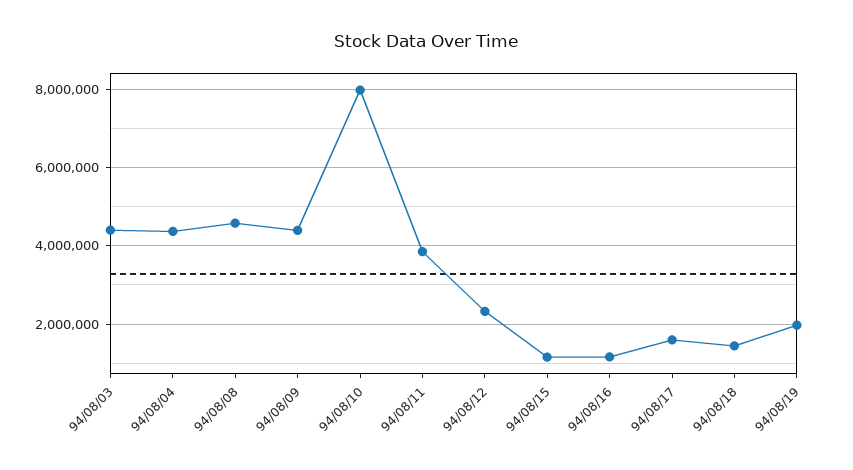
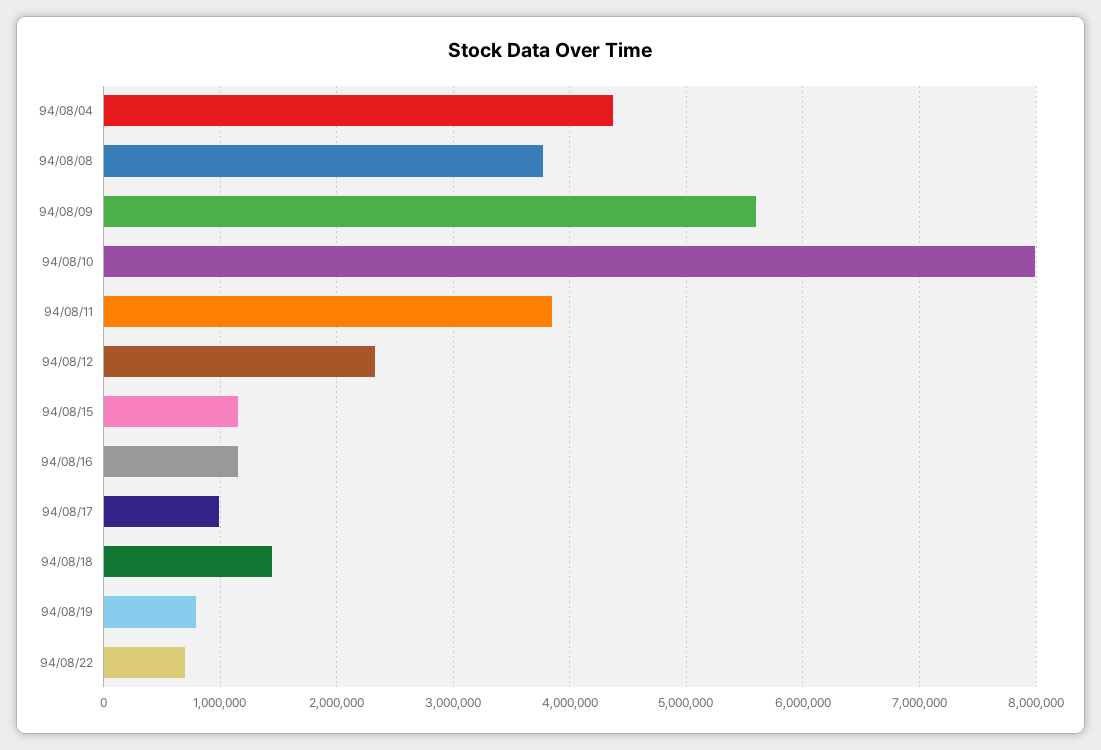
94/08/03: 4400000 -> none
94/08/08: 4600000 -> 3800000
94/08/09: 4400000 -> 5600000
94/08/17: 1600000 -> 1000000
94/08/19: 2000000 -> 800000
94/08/22: none -> 700000

